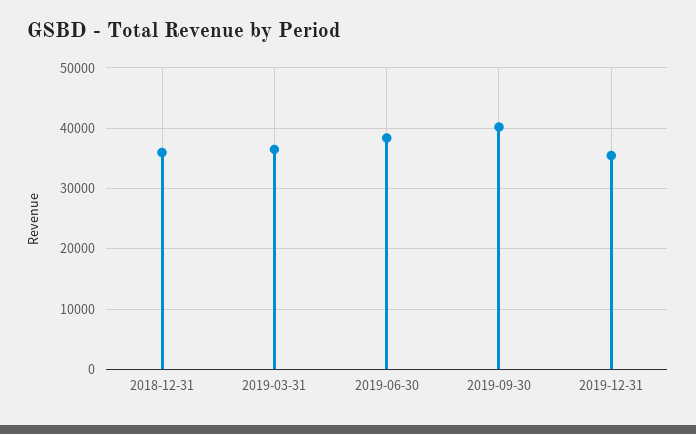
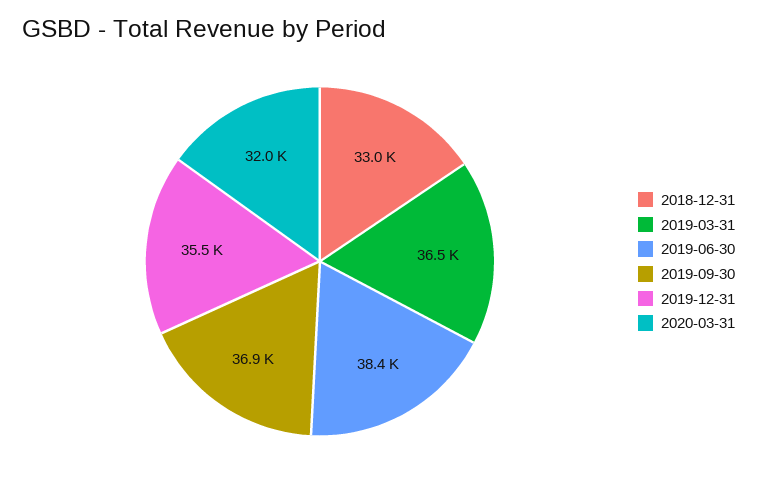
2018-12-31: 36000 -> 33000
2019-09-30: 40000 -> 36900
2020-03-31: none -> 32000

